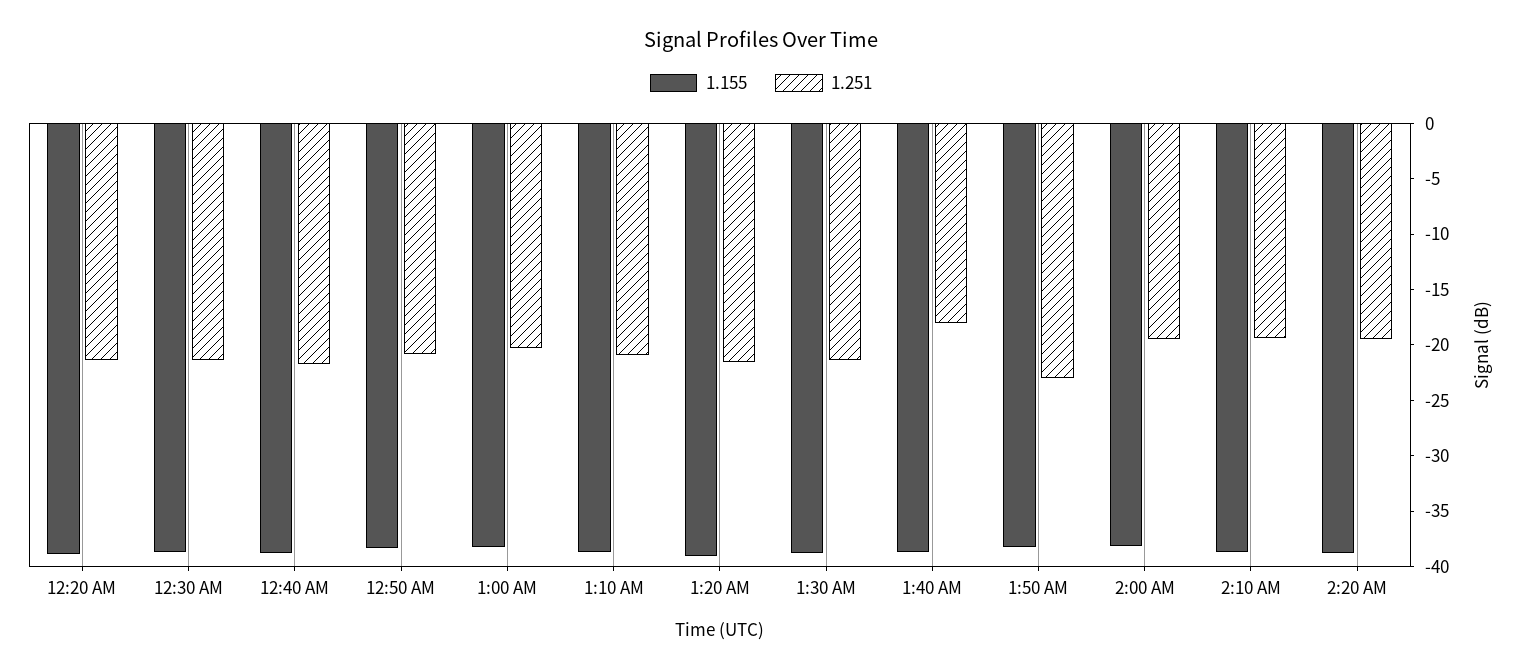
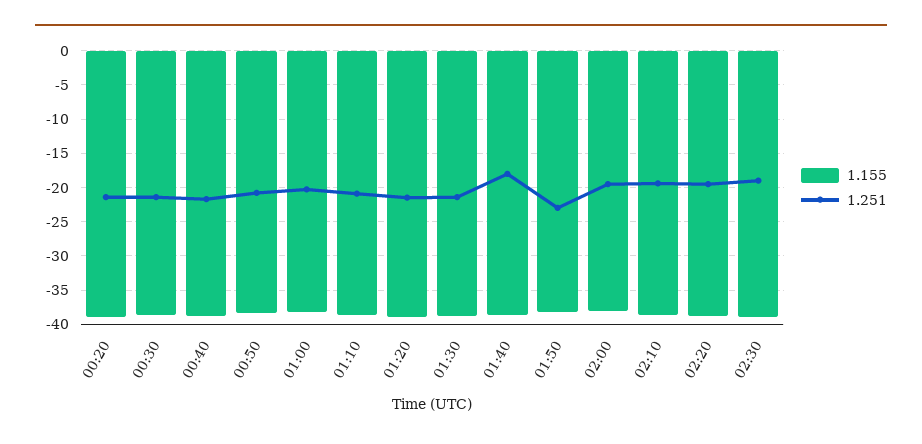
1.155, 02:30: none -> -39
1.251, 02:30: none -> -19

